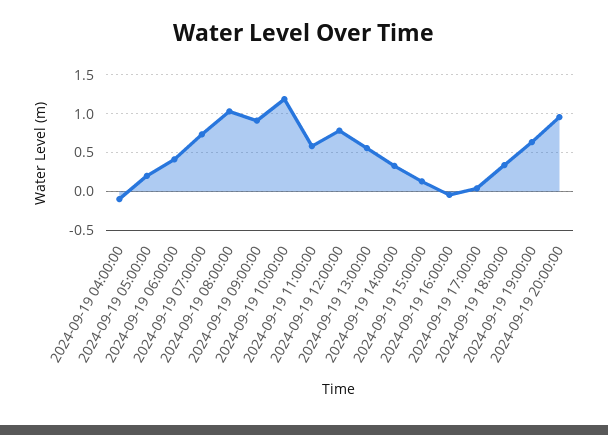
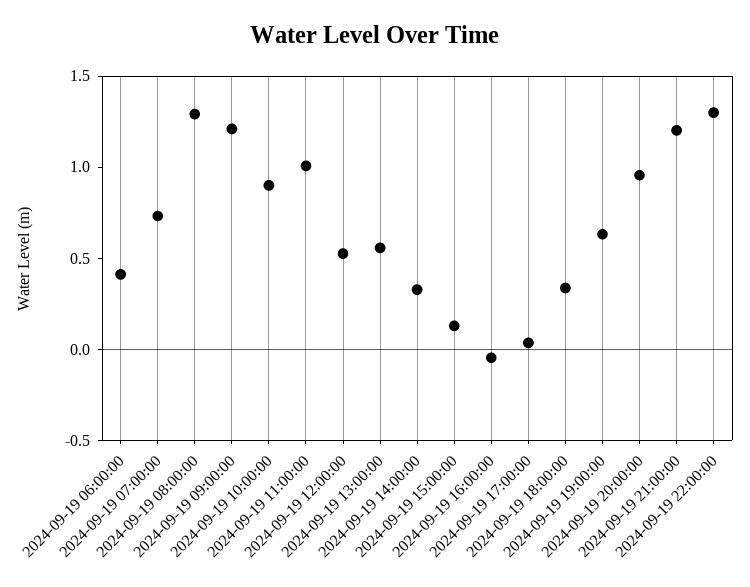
2024-09-19 04:00:00: -0.1 -> none
2024-09-19 05:00:00: 0.2 -> none
2024-09-19 08:00:00: 1 -> 1.3
2024-09-19 09:00:00: 0.9 -> 1.2
2024-09-19 10:00:00: 1.2 -> 0.9
2024-09-19 11:00:00: 0.6 -> 1
2024-09-19 12:00:00: 0.8 -> 0.5
2024-09-19 21:00:00: none -> 1.2
2024-09-19 22:00:00: none -> 1.3

